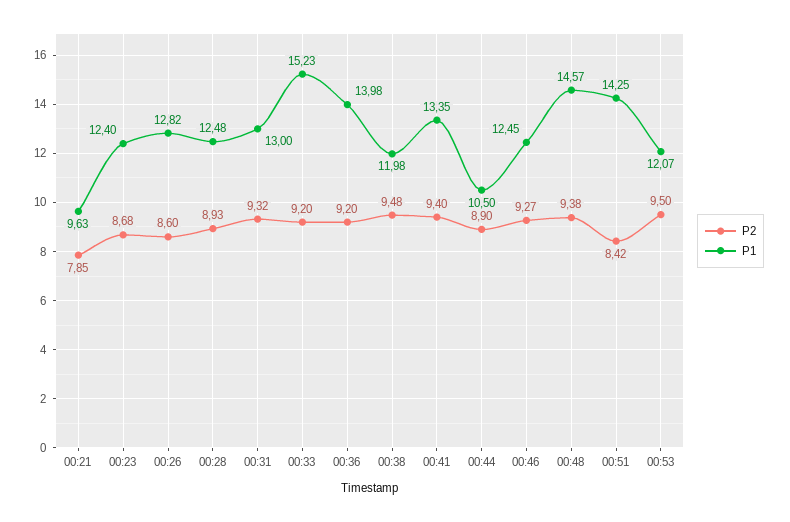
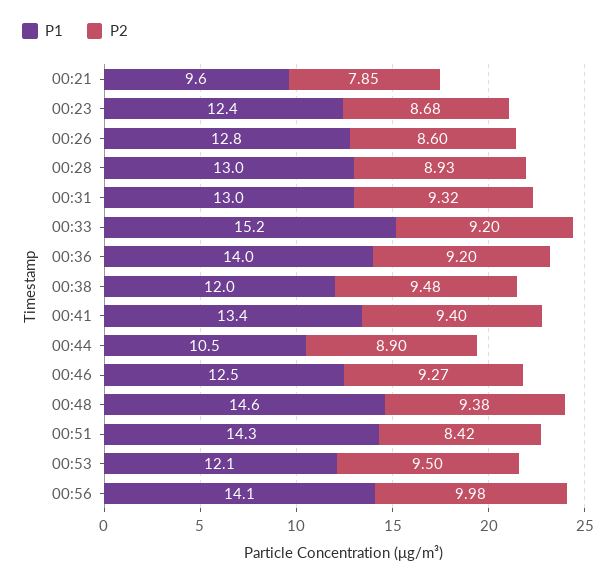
P1, 00:28: 12.48 -> 13
P1, 00:56: none -> 14.1
P2, 00:56: none -> 9.98

